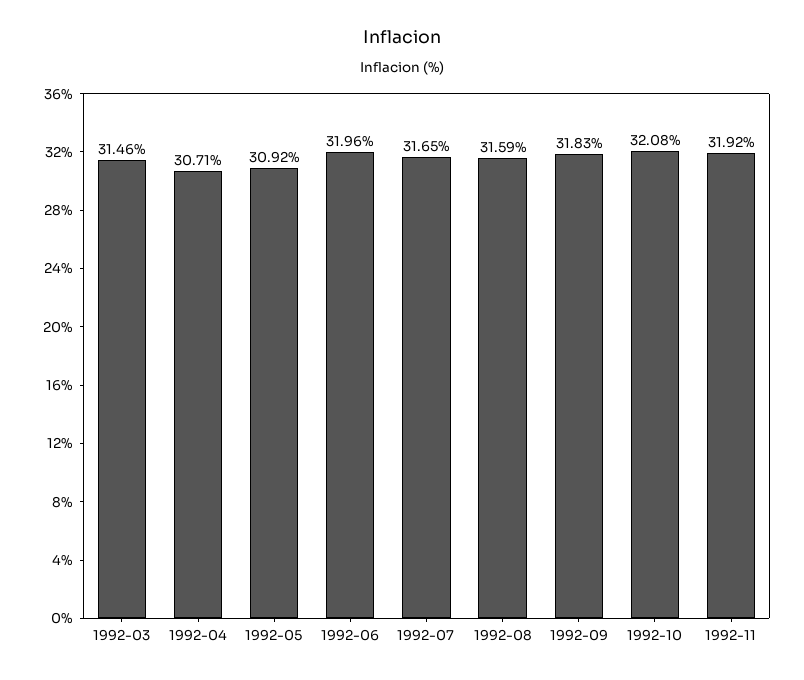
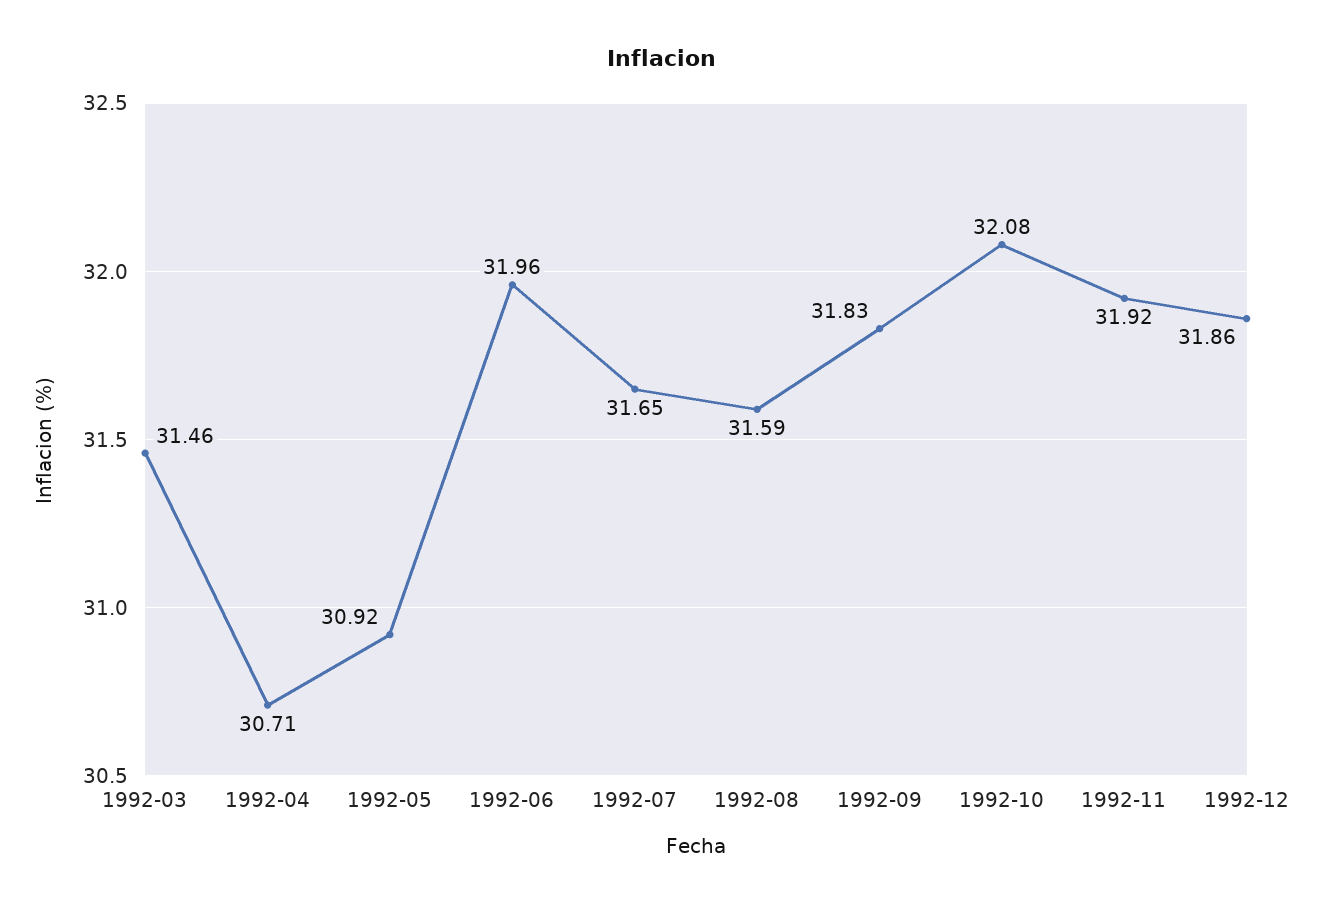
1992-12: none -> 31.86

